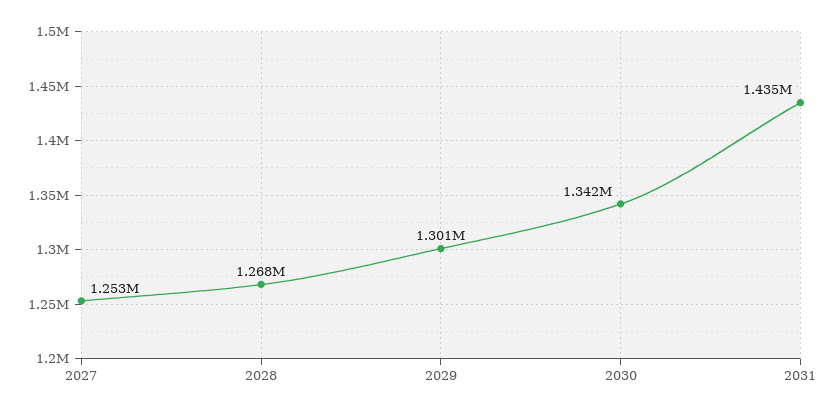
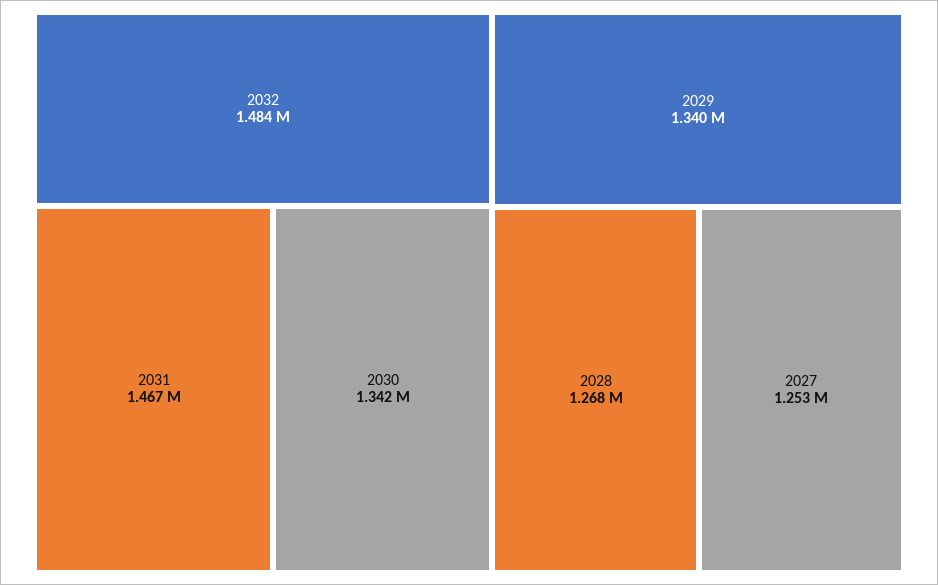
2029: 1301000 -> 1340000
2031: 1435000 -> 1467000
2032: none -> 1484000

